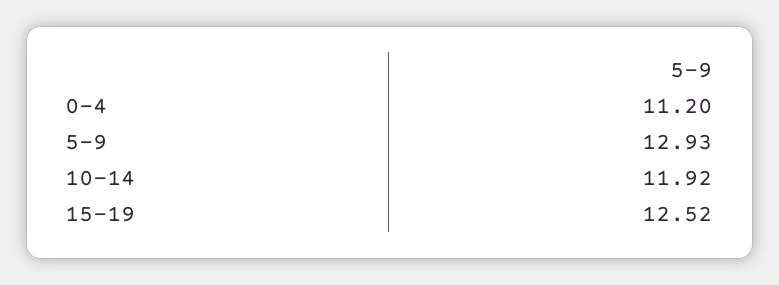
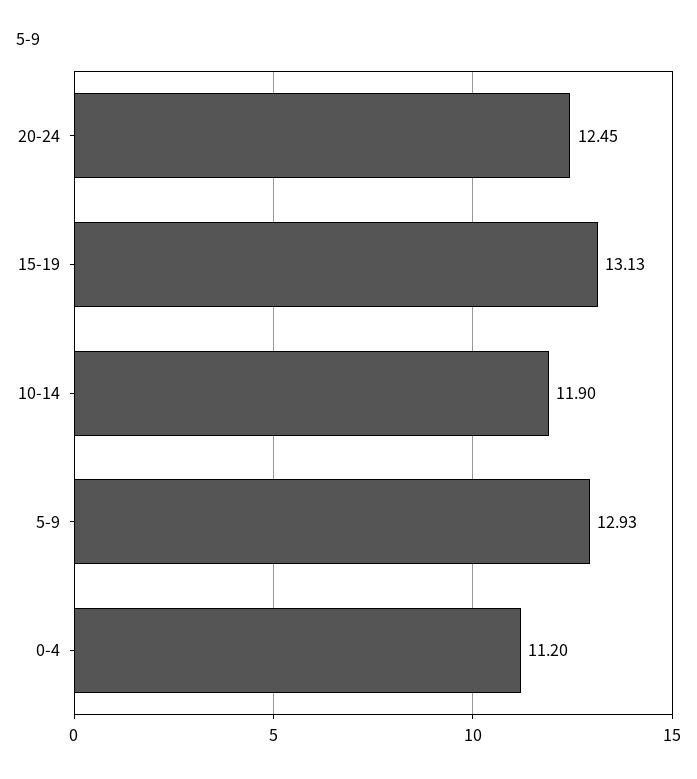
10-14: 11.92 -> 11.9
15-19: 12.52 -> 13.13
20-24: none -> 12.45

